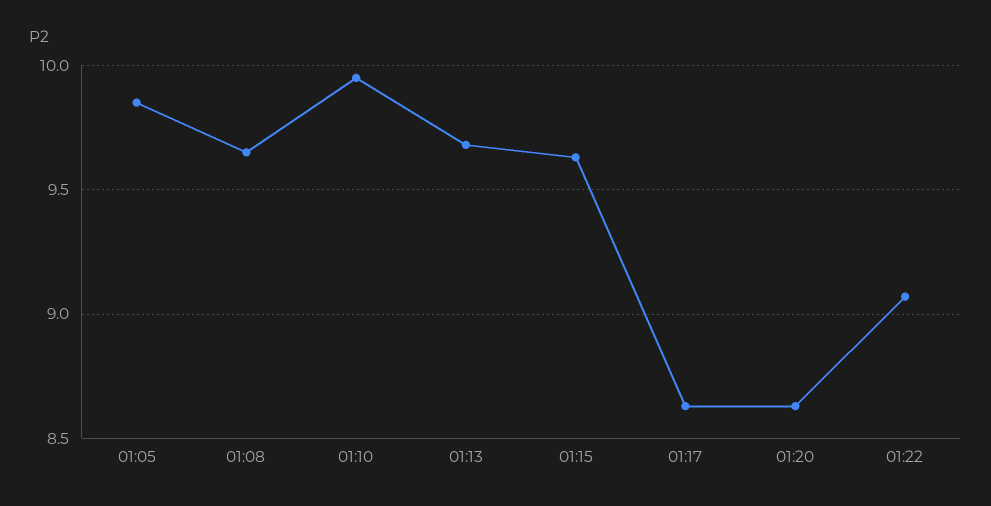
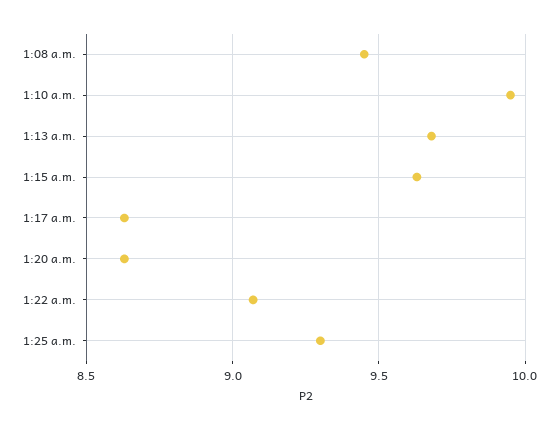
01:05: 9.85 -> none
01:08: 9.65 -> 9.45
1:25 a.m.: none -> 9.3

